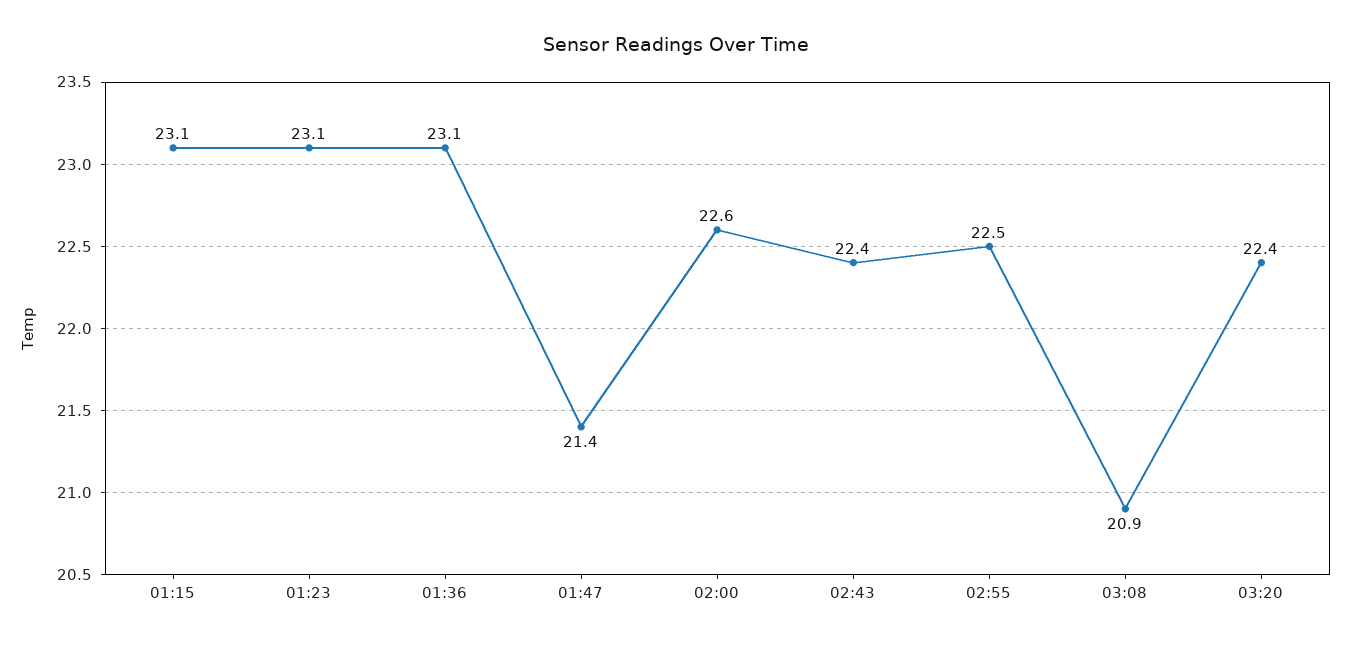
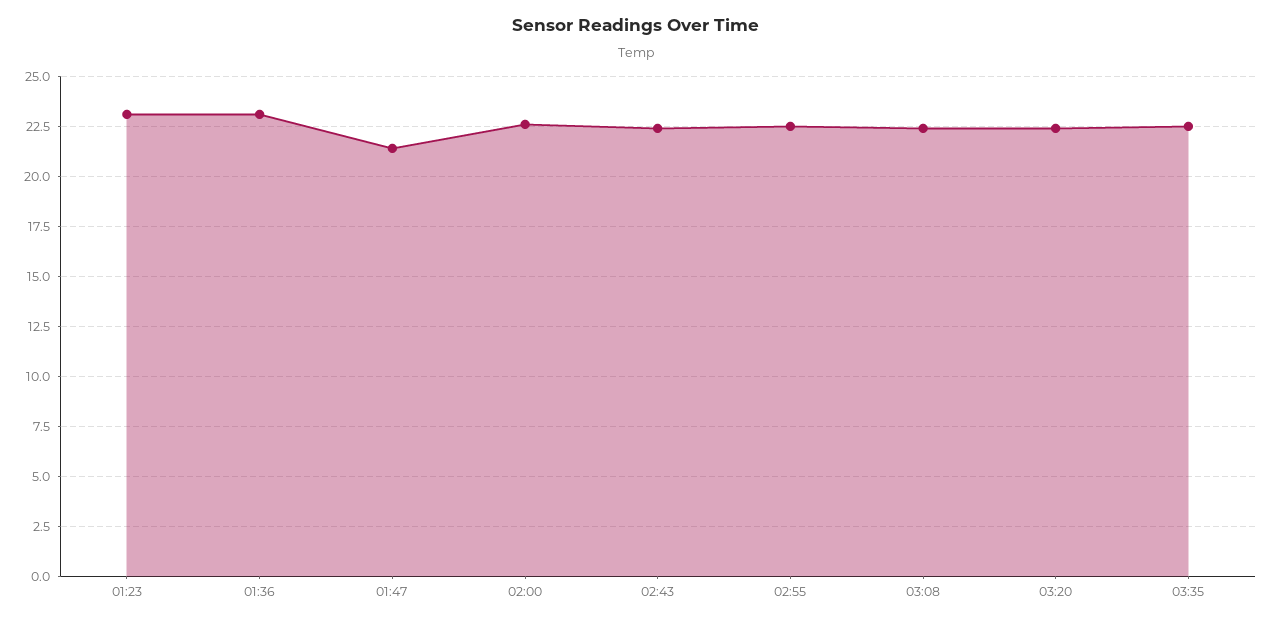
01:15: 23.1 -> none
03:08: 20.9 -> 22.5
03:35: none -> 22.5

